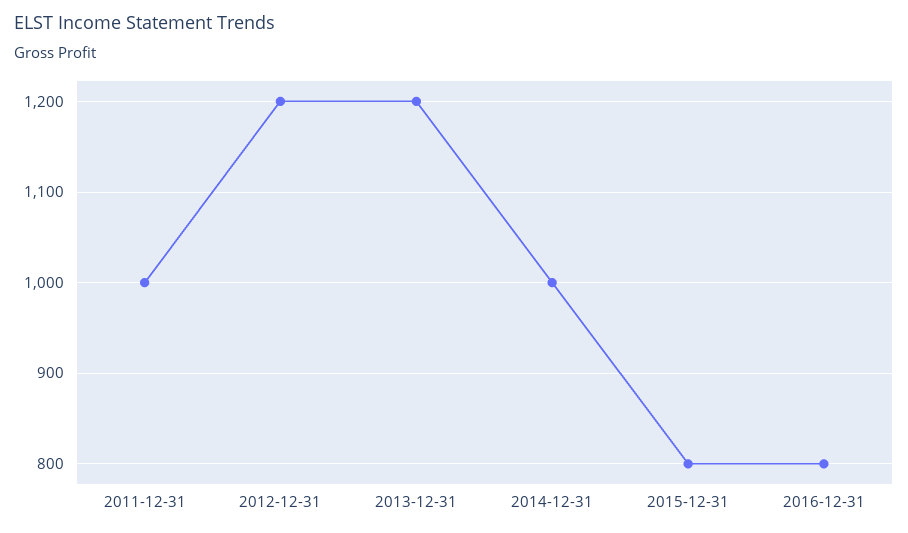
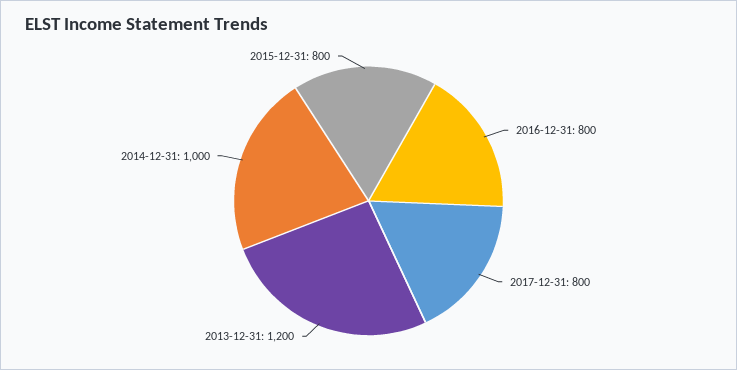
2011-12-31: 1000 -> none
2012-12-31: 1200 -> none
2017-12-31: none -> 800

